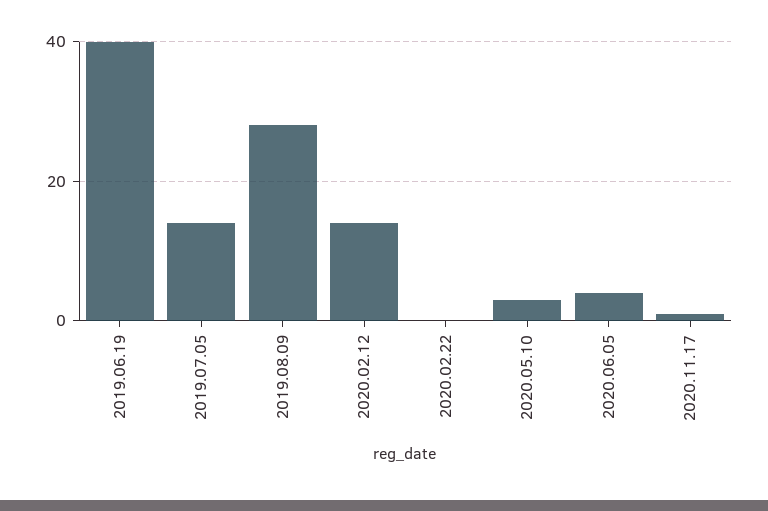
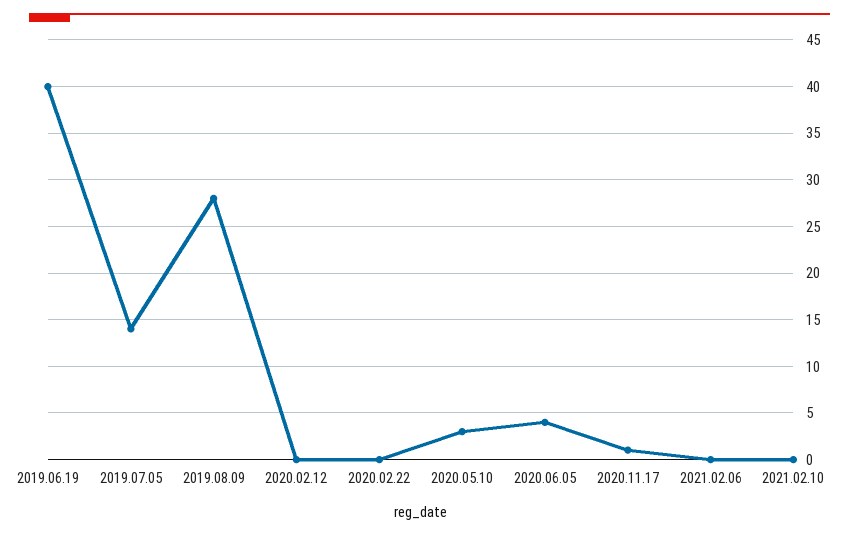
2020.02.12: 15 -> 0
2021.02.06: none -> 0
2021.02.10: none -> 0

